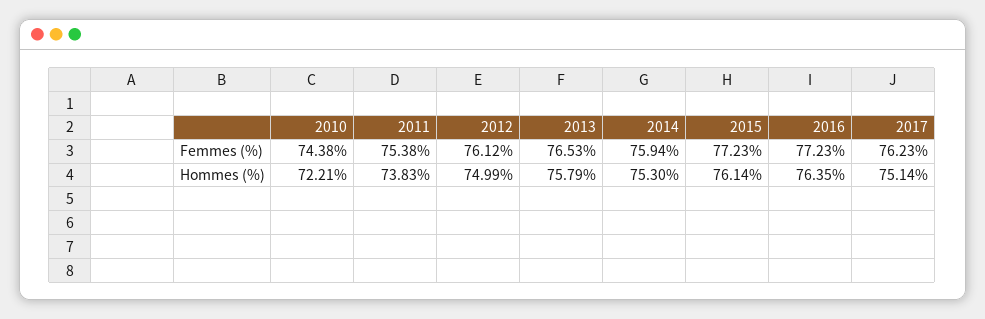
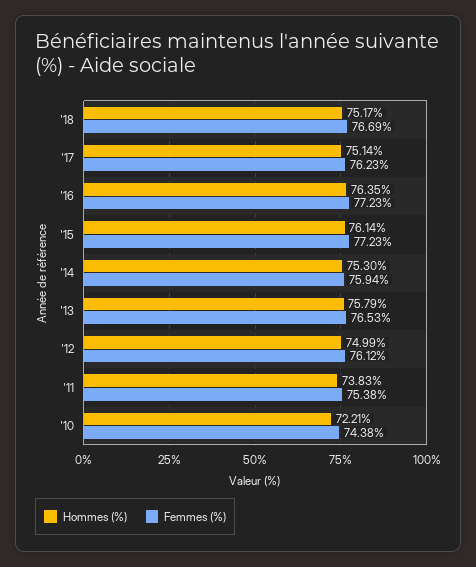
Hommes (%), '18: none -> 75.17
Femmes (%), '18: none -> 76.69

